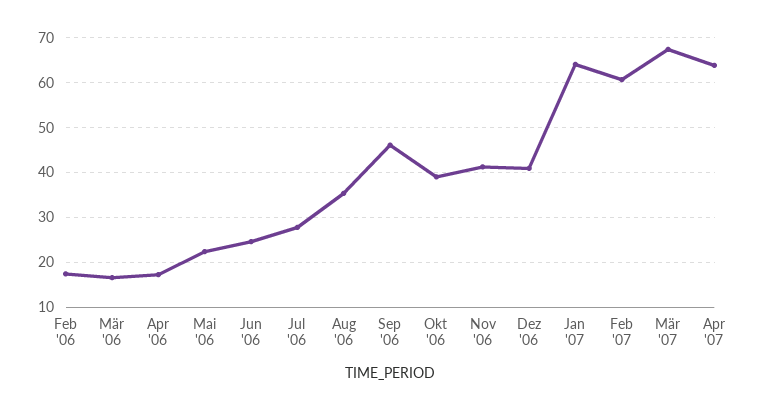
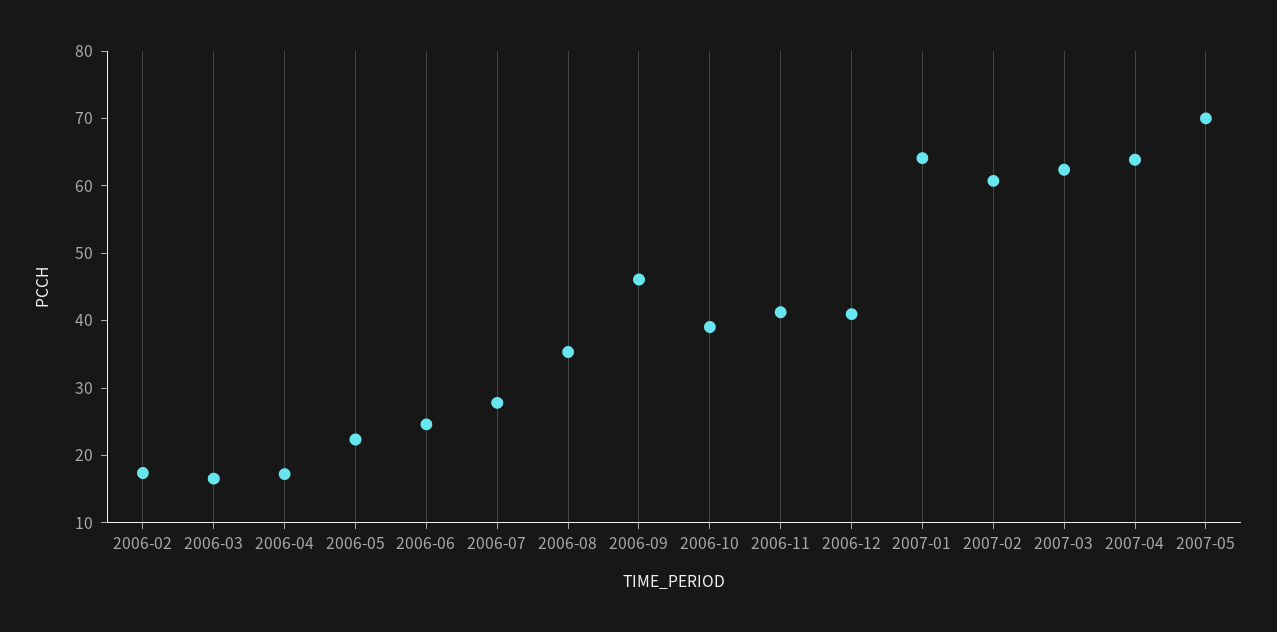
Mär '07: 68 -> 62
2007-05: none -> 70

